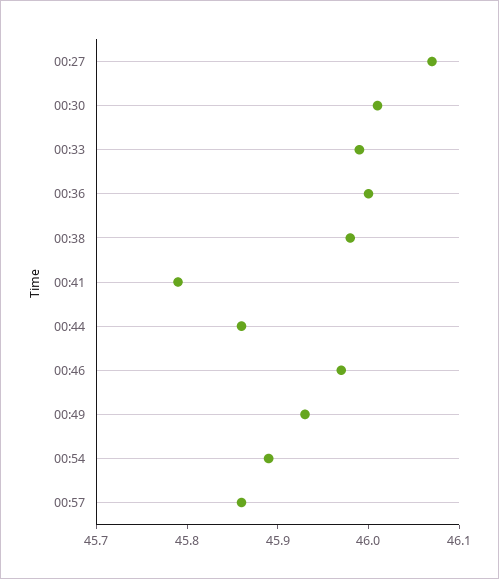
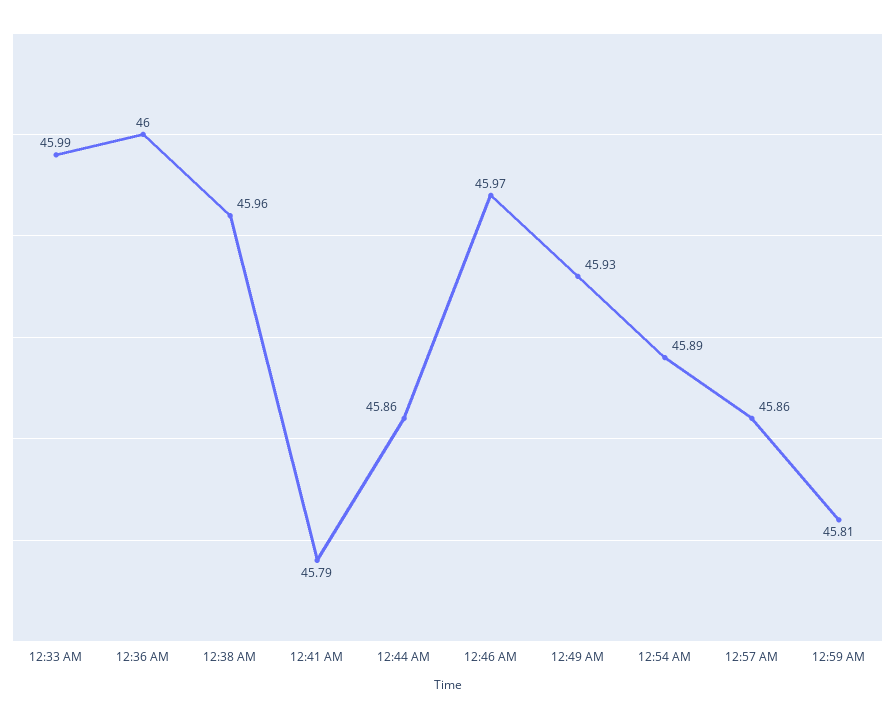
00:27: 46.07 -> none
00:30: 46.01 -> none
00:38: 45.98 -> 45.96
12:59 AM: none -> 45.81

